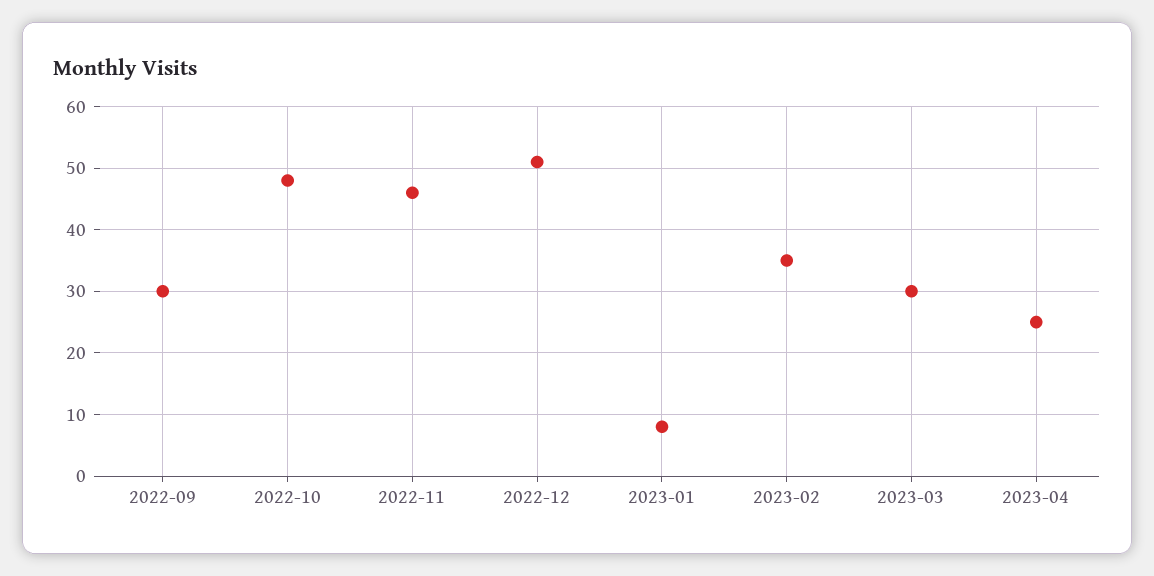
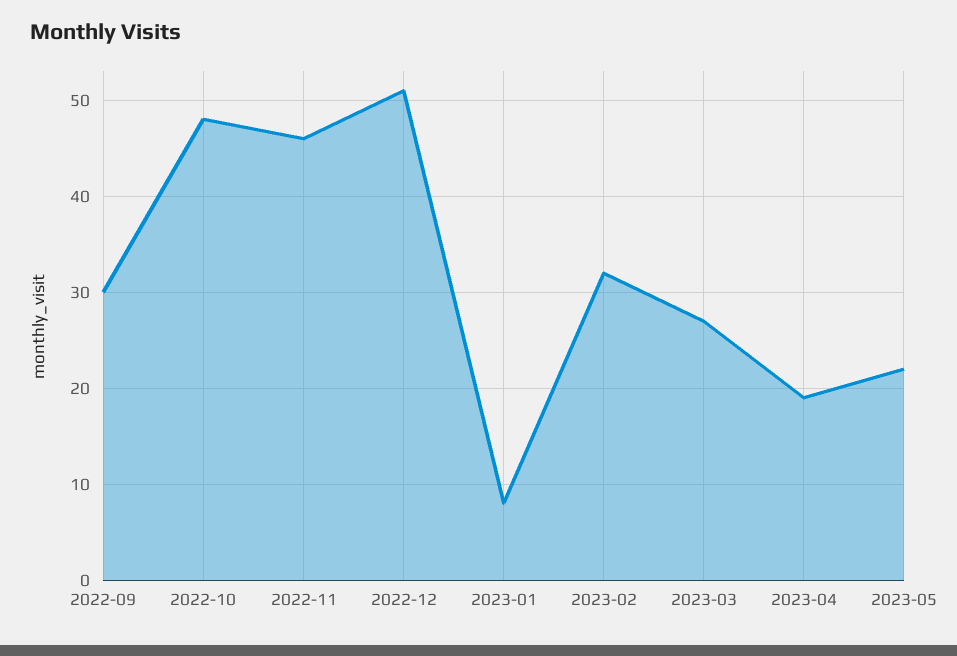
2023-02: 35 -> 32
2023-03: 30 -> 27
2023-04: 25 -> 19
2023-05: none -> 22

